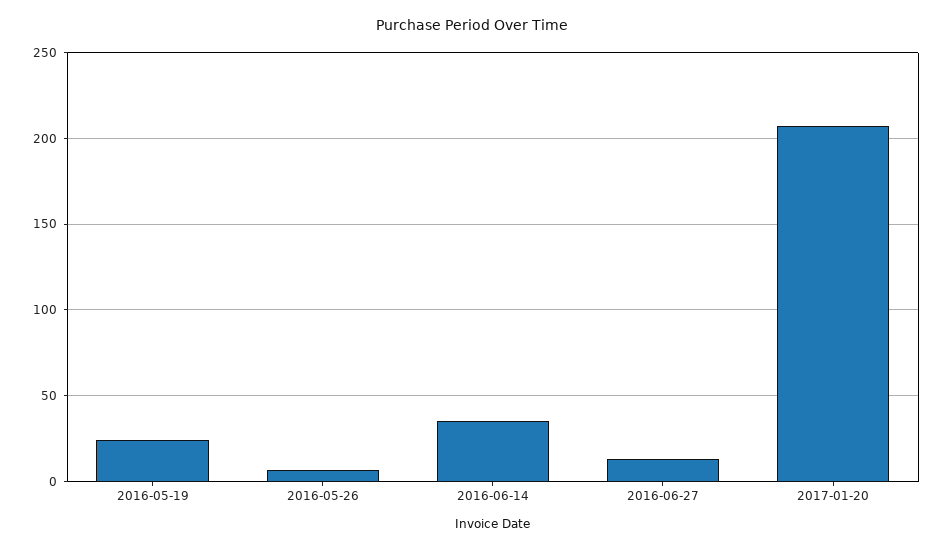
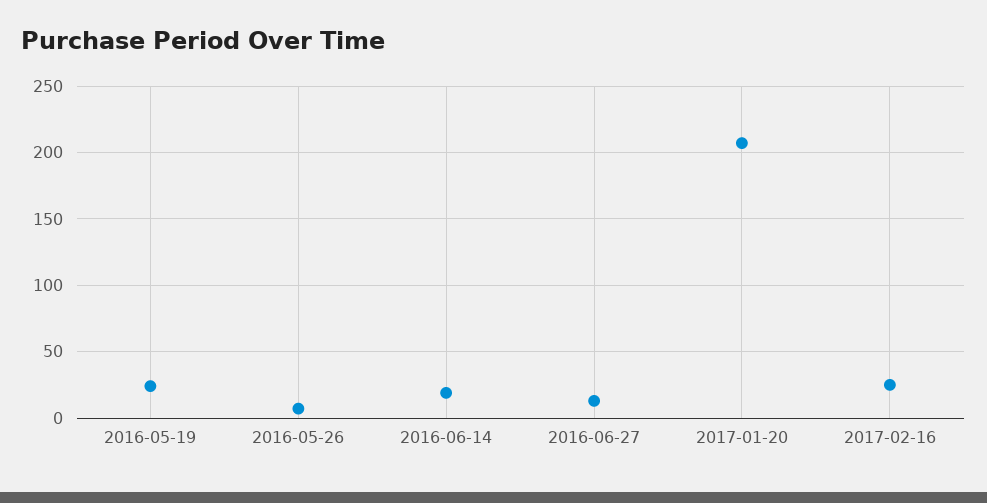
2016-06-14: 35 -> 20
2017-02-16: none -> 25

